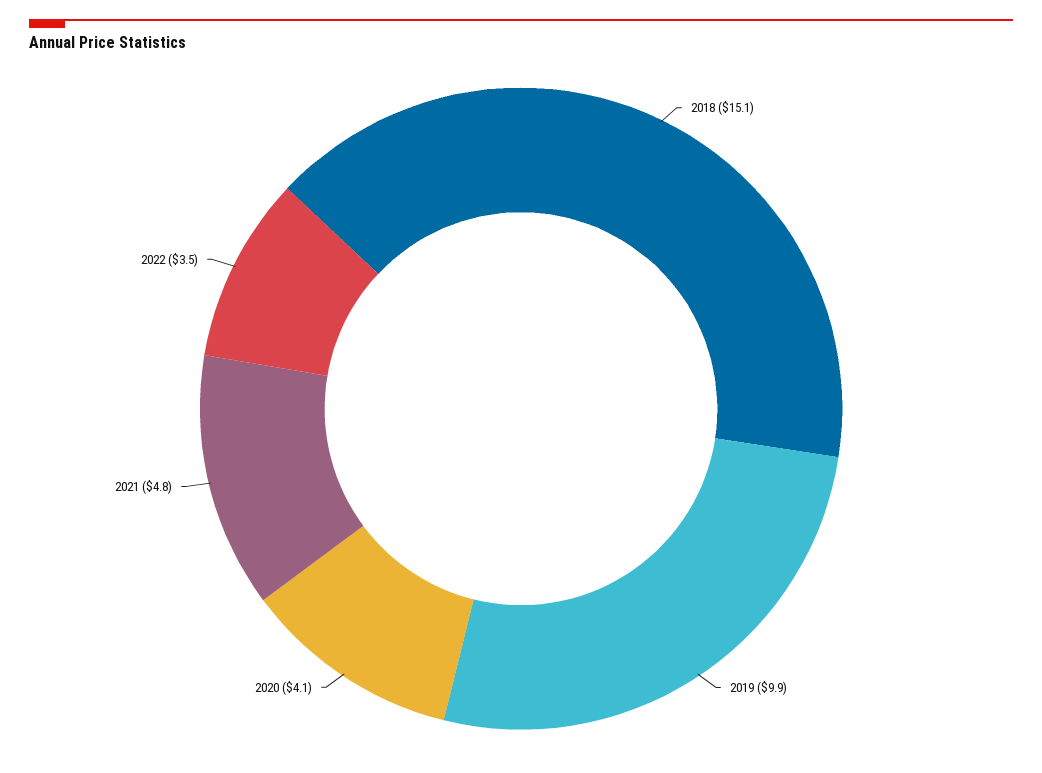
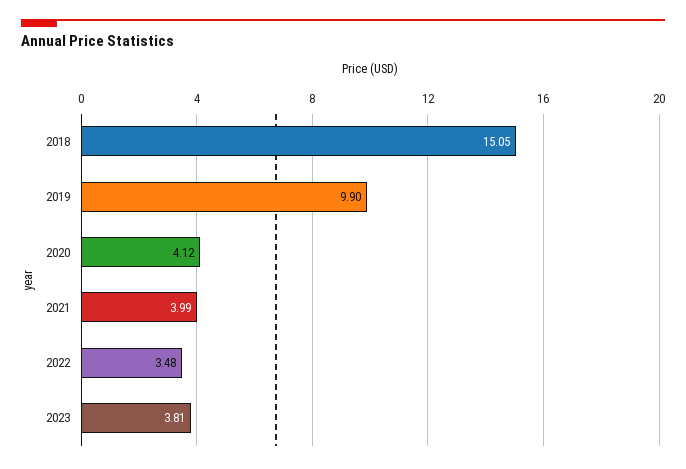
2021: 4.8 -> 3.99
2023: none -> 3.81

